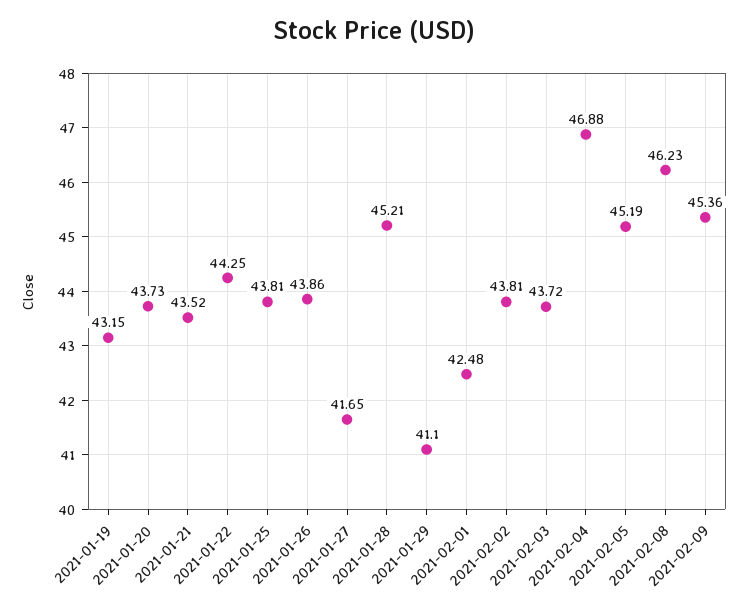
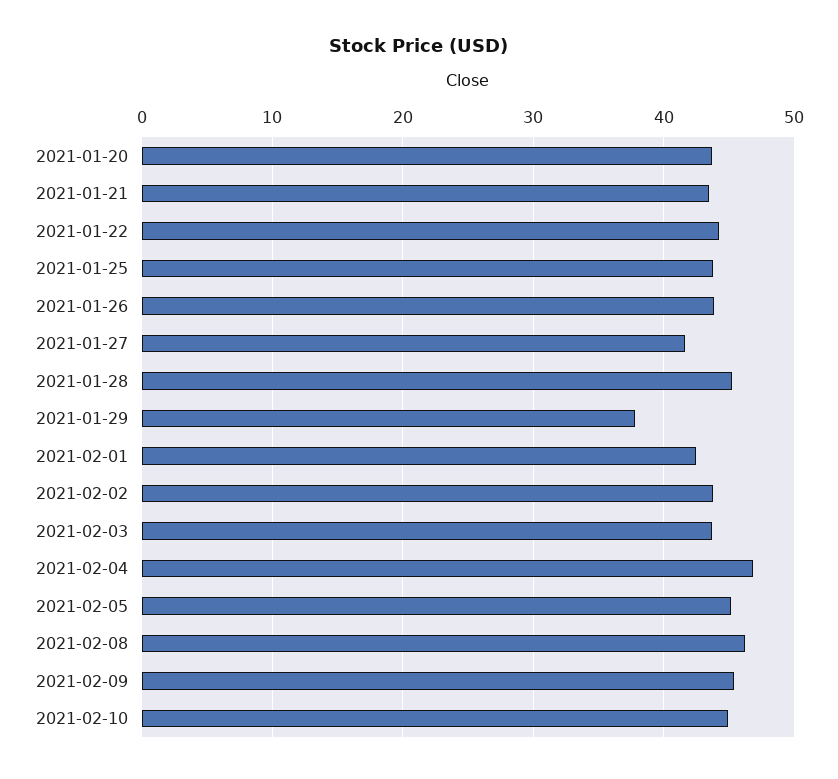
2021-01-19: 43.15 -> none
2021-01-29: 41.1 -> 38
2021-02-10: none -> 45

